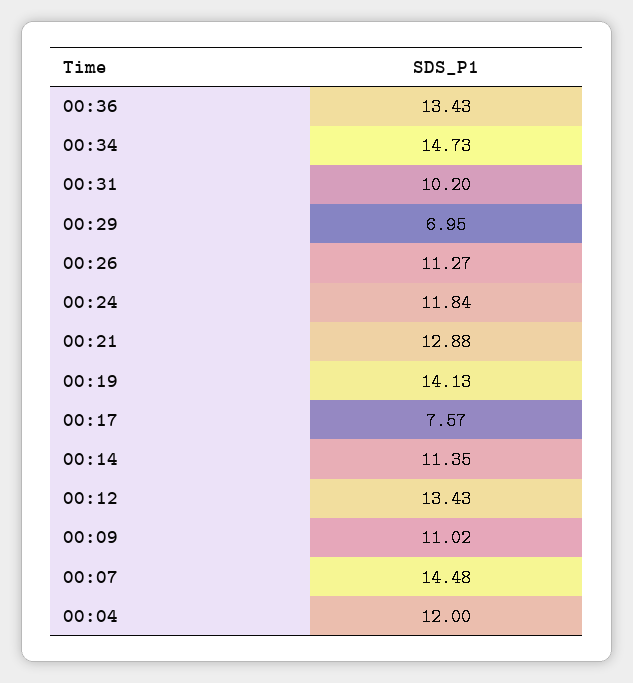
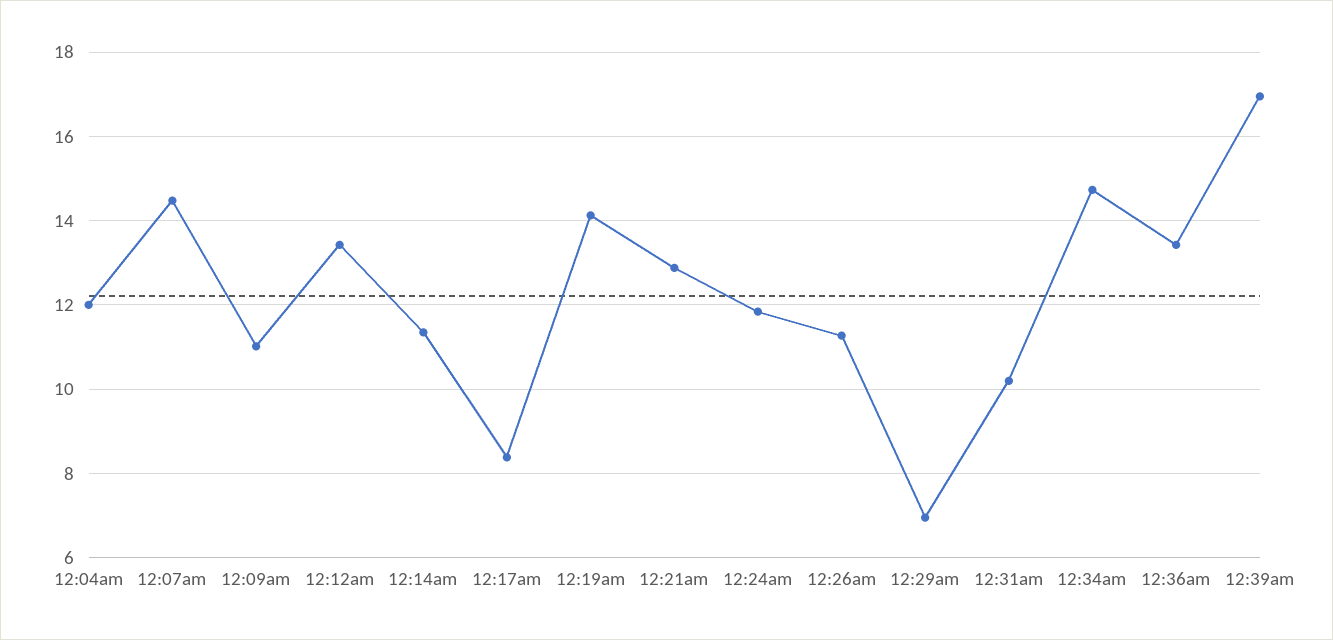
00:17: 7.57 -> 8.4
12:39am: none -> 17

